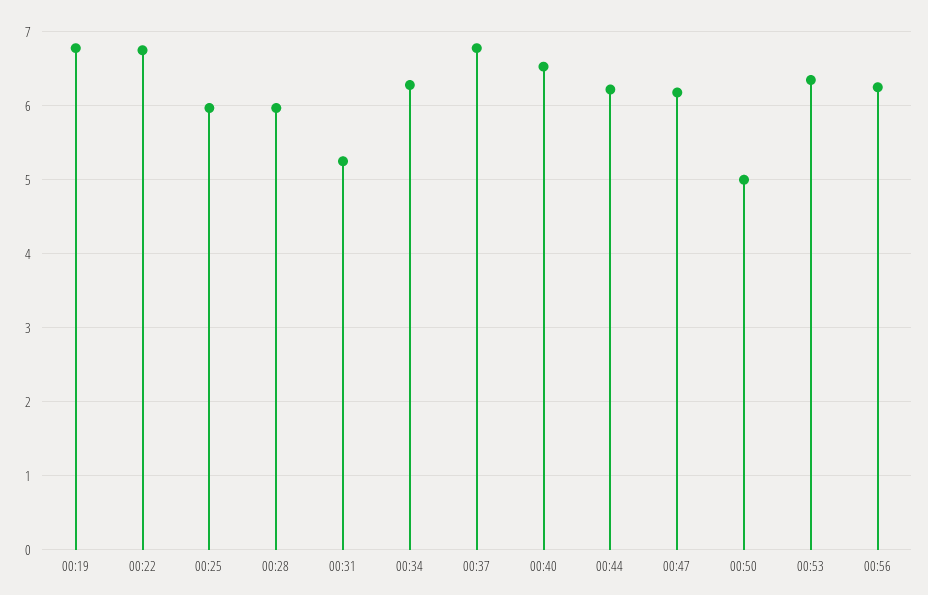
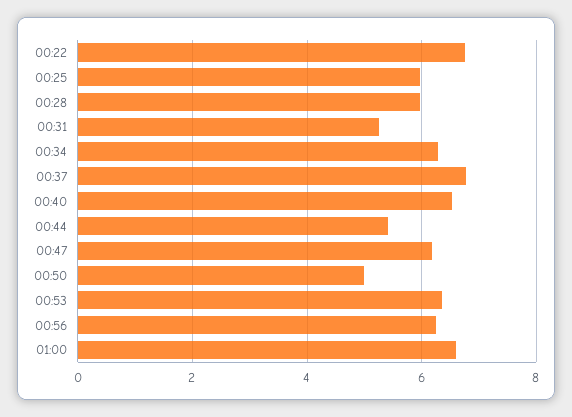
00:19: 6.8 -> none
00:44: 6.2 -> 5.4
01:00: none -> 6.6

